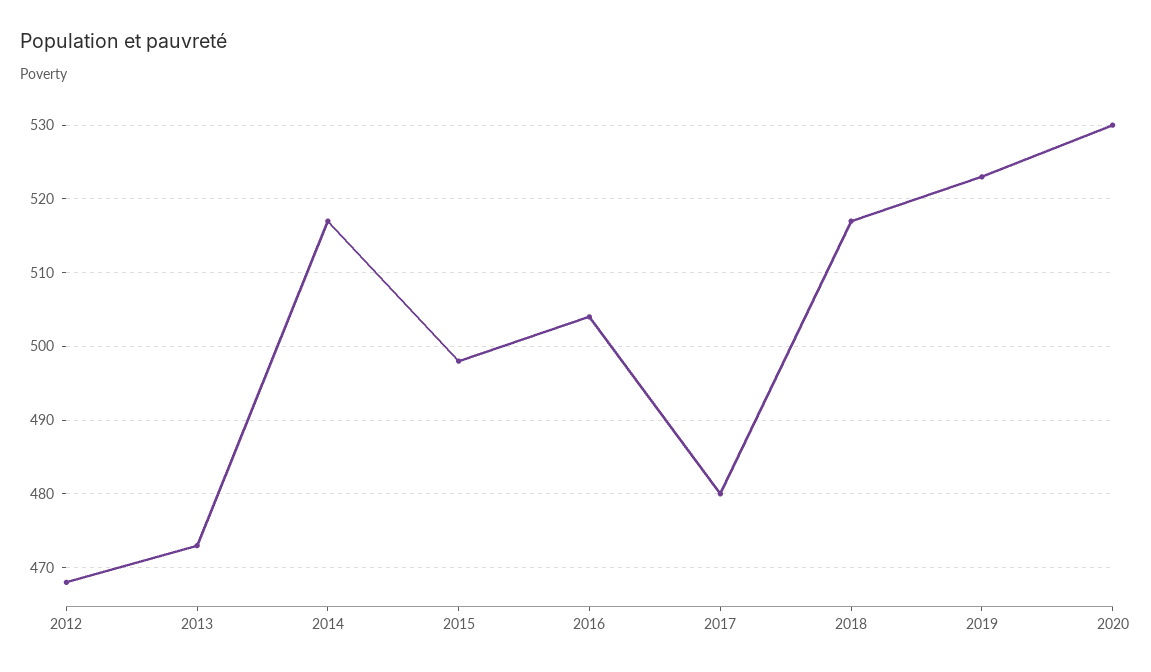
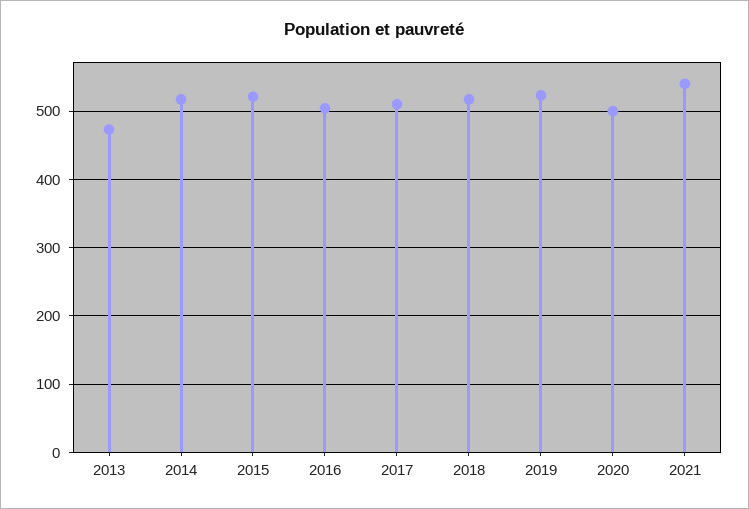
2012: 468 -> none
2015: 498 -> 520
2017: 480 -> 510
2020: 530 -> 500
2021: none -> 540

